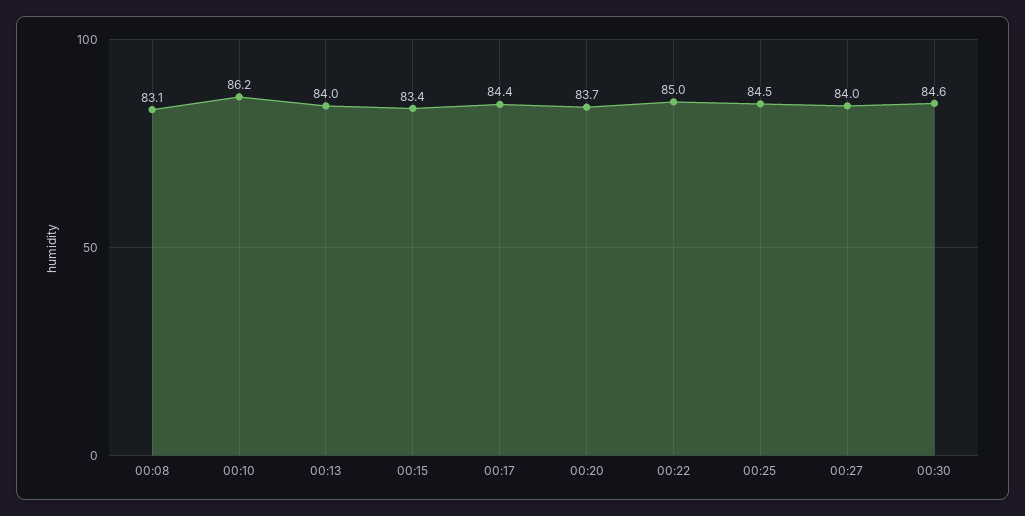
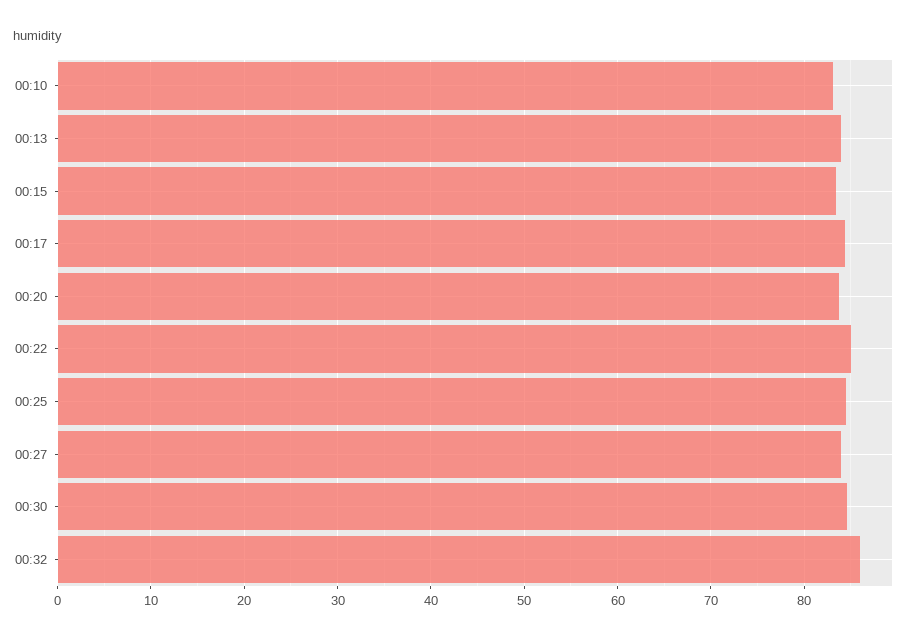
00:08: 83.1 -> none
00:10: 86.2 -> 83
00:32: none -> 86

